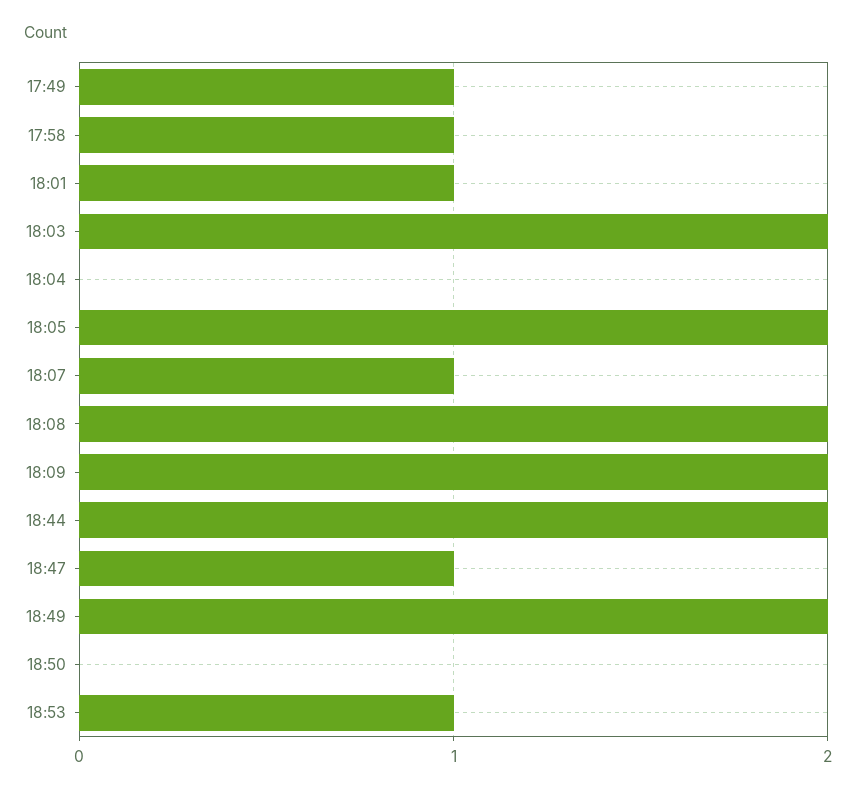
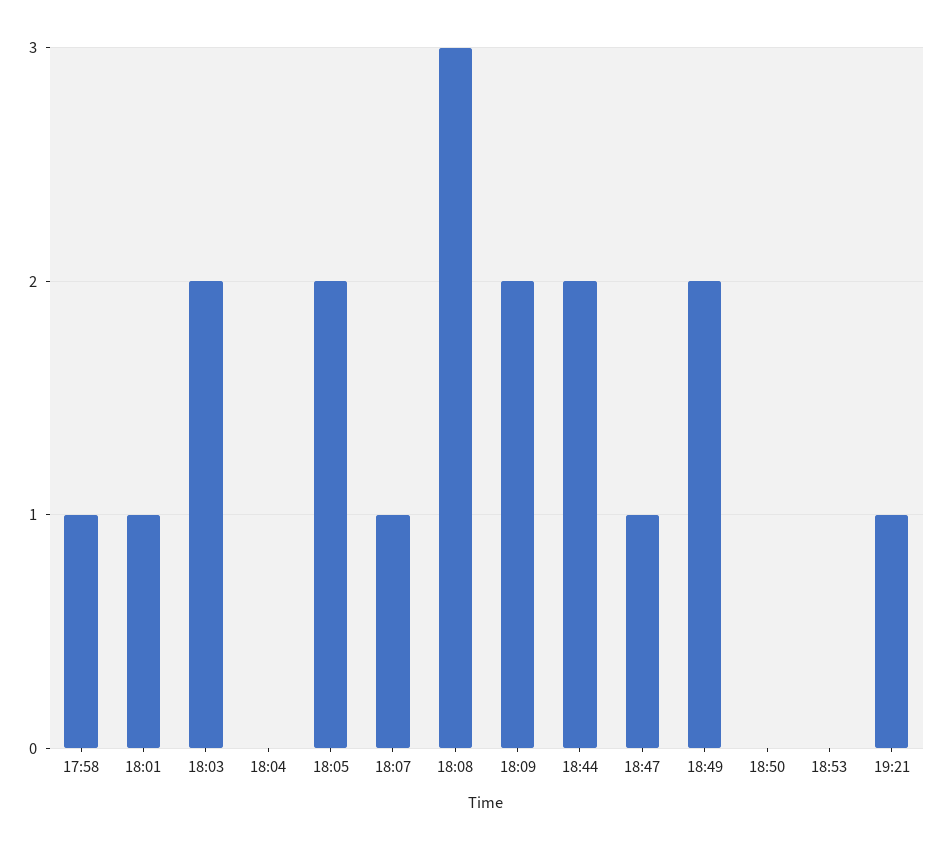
17:49: 1 -> none
18:08: 2 -> 3
18:53: 1 -> 0
19:21: none -> 1

